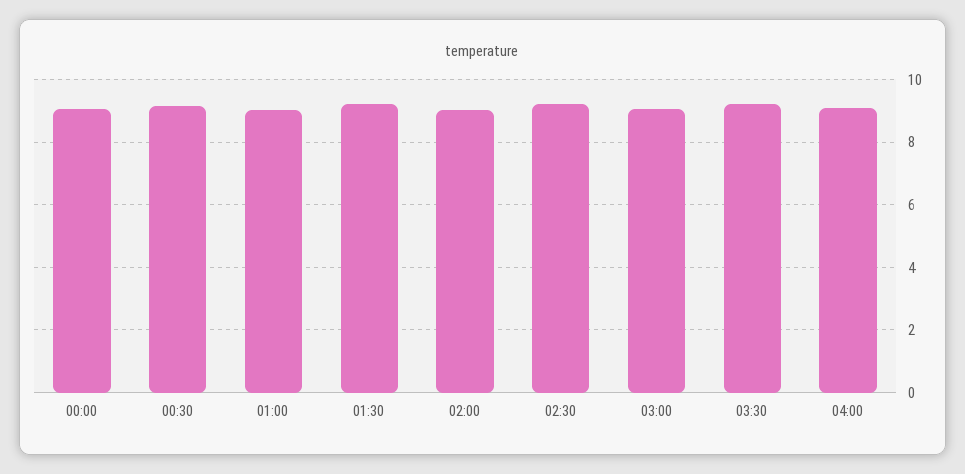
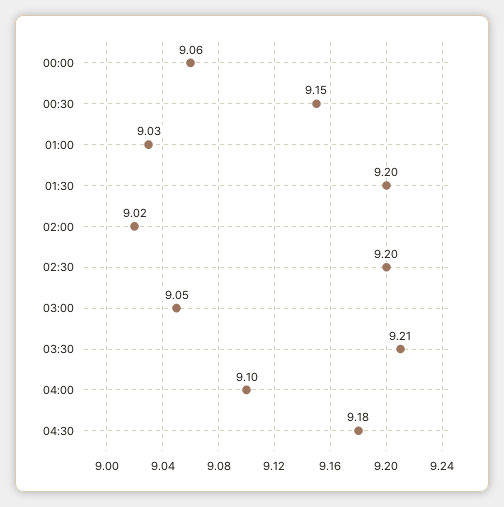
04:30: none -> 9.18

